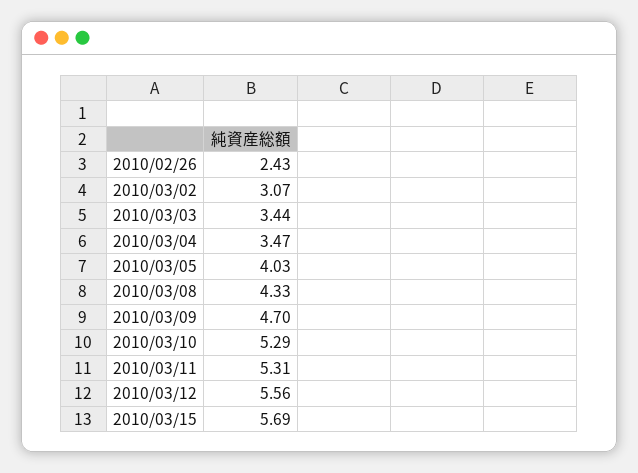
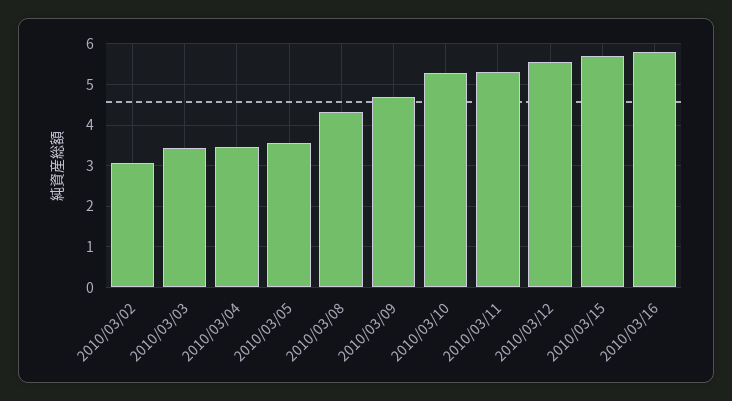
2010/02/26: 2.43 -> none
2010/03/05: 4.03 -> 3.6
2010/03/16: none -> 5.8

